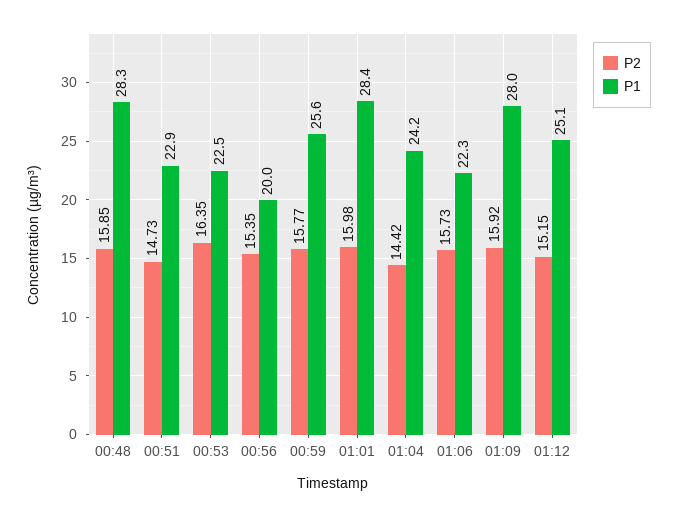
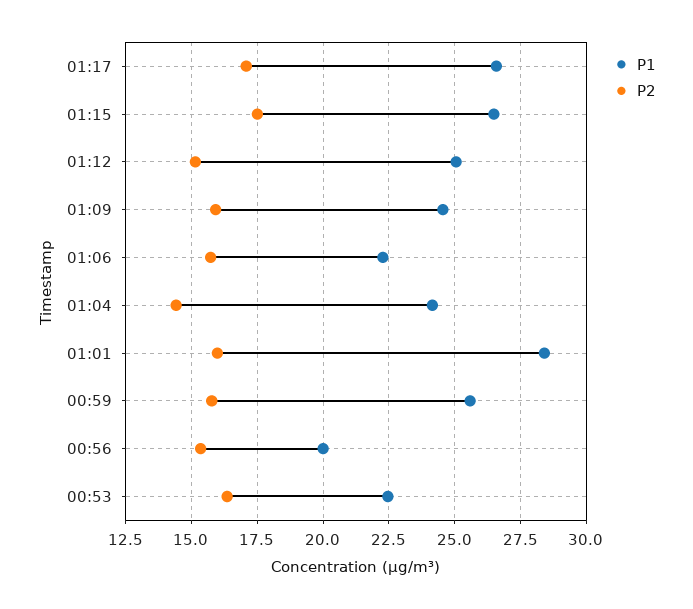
P2, 00:48: 15.85 -> none
P1, 00:48: 28.3 -> none
P2, 00:51: 14.73 -> none
P1, 00:51: 22.9 -> none
P1, 01:09: 28 -> 24.5
P1, 01:17: none -> 26.5
P2, 01:17: none -> 17
P1, 01:15: none -> 26.5
P2, 01:15: none -> 17.5

